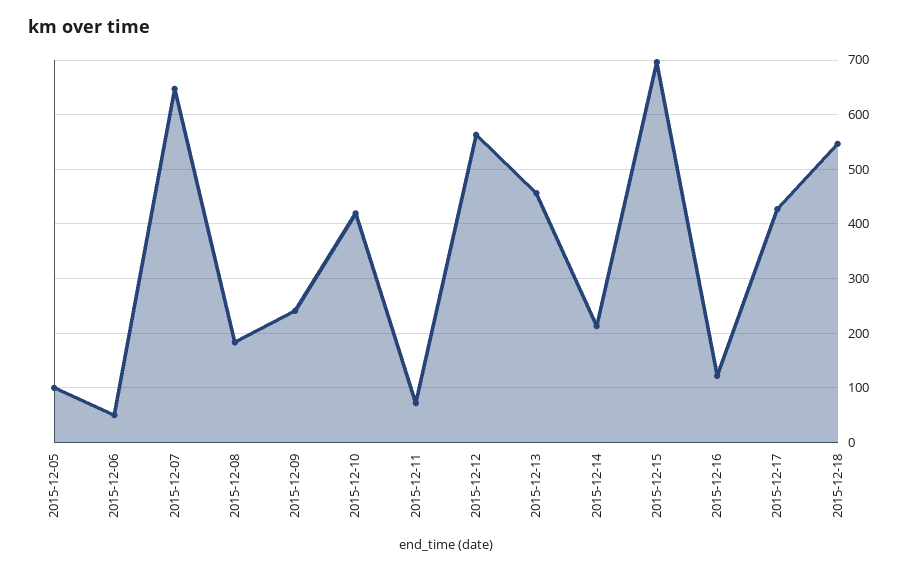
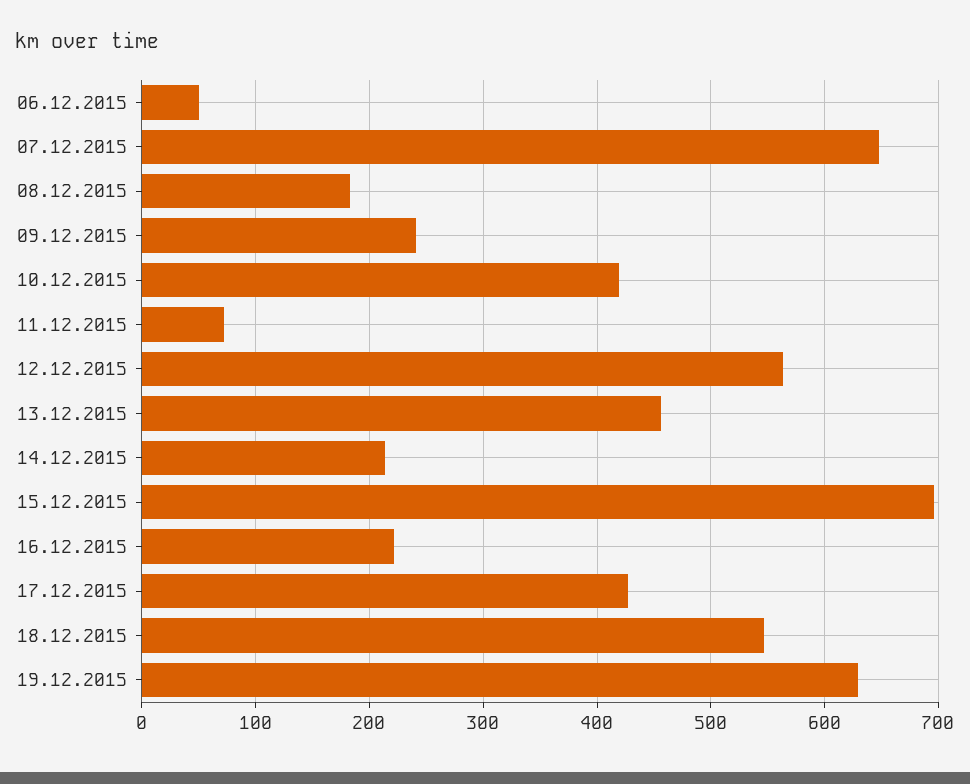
2015-12-05: 100 -> none
2015-12-16: 120 -> 220
19.12.2015: none -> 630

